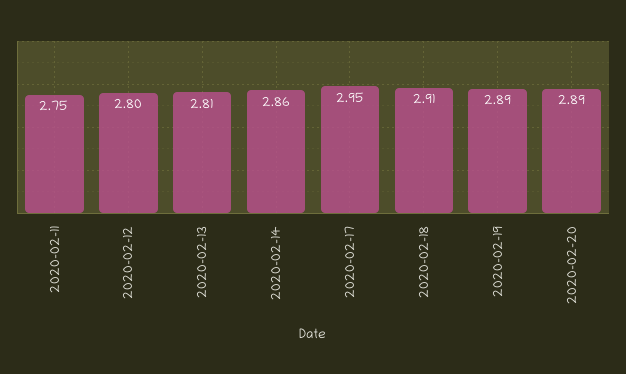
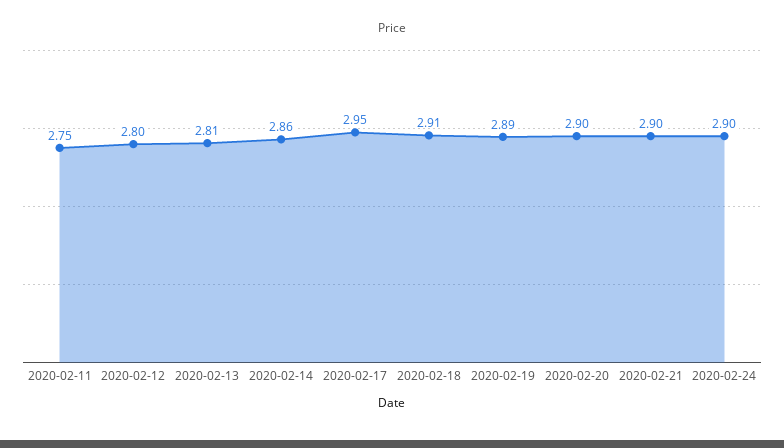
2020-02-20: 2.89 -> 2.9
2020-02-21: none -> 2.9
2020-02-24: none -> 2.9

